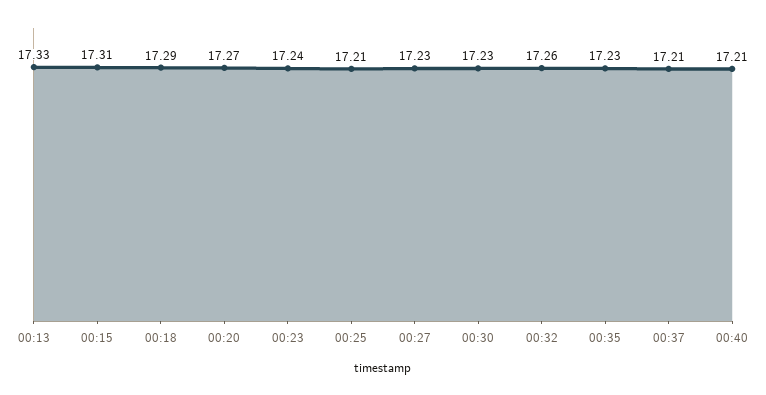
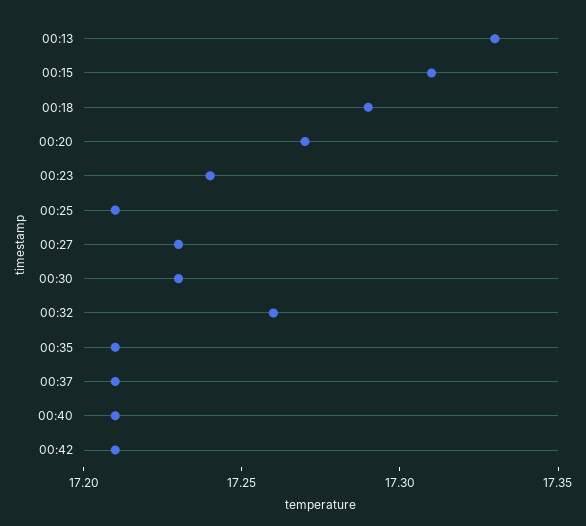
00:35: 17.23 -> 17.21
00:42: none -> 17.21

